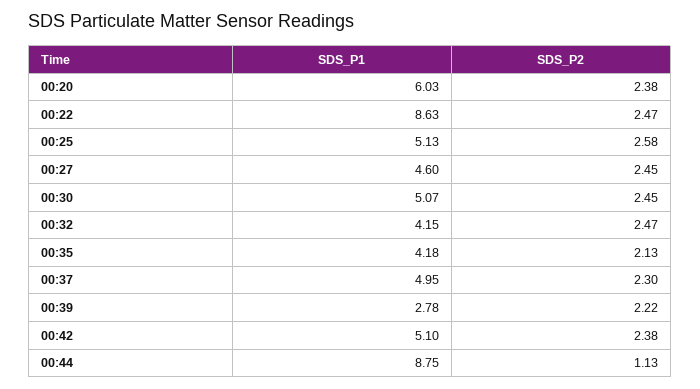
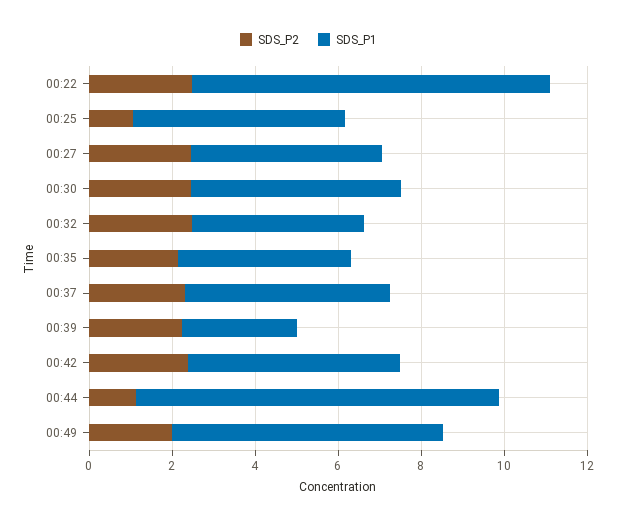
SDS_P1, 00:20: 6.03 -> none
SDS_P2, 00:20: 2.38 -> none
SDS_P2, 00:25: 2.58 -> 1
SDS_P2, 00:49: none -> 2
SDS_P1, 00:49: none -> 6.5

